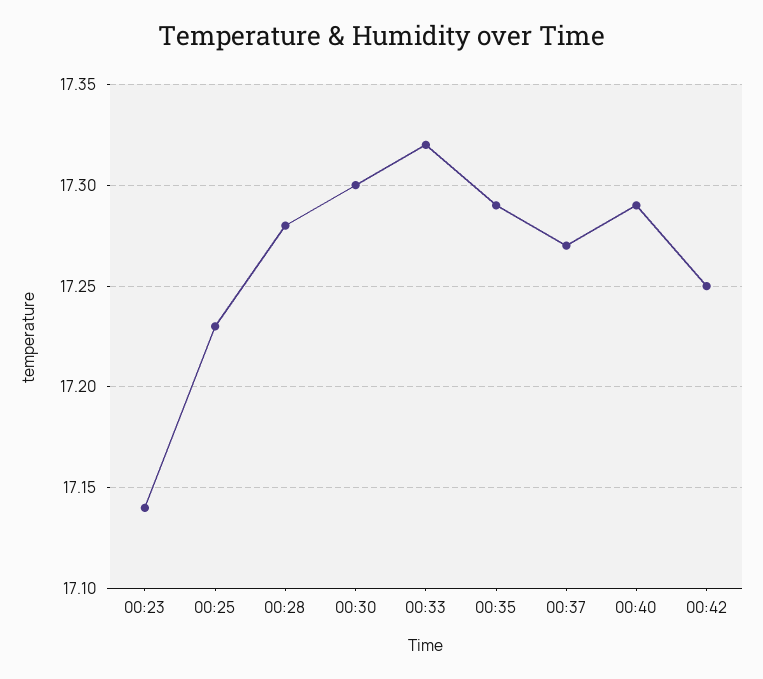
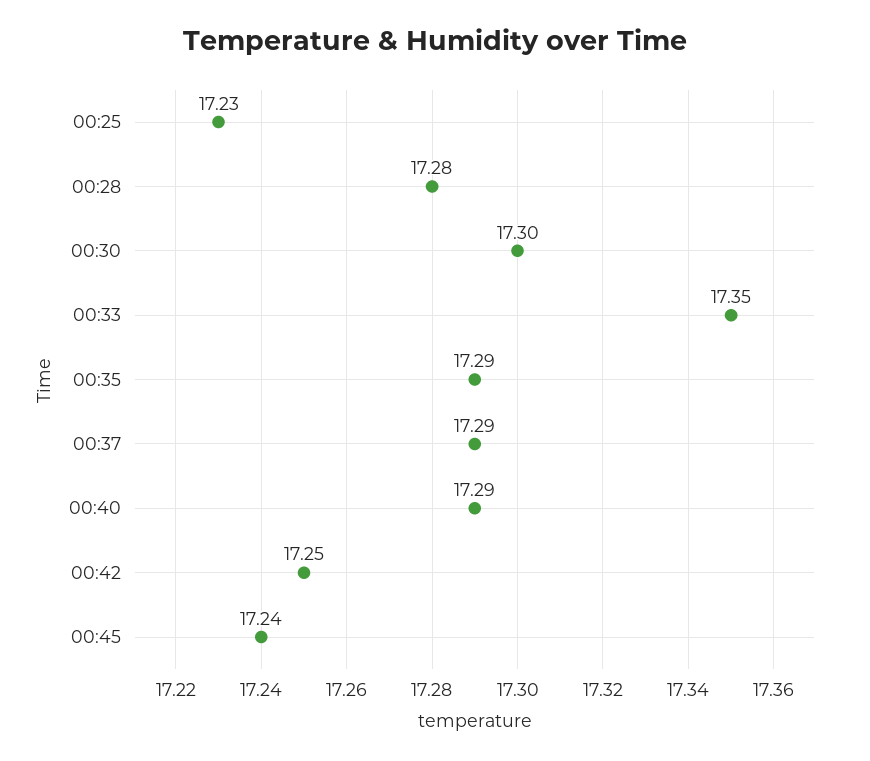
00:23: 17.14 -> none
00:33: 17.32 -> 17.35
00:37: 17.27 -> 17.29
00:45: none -> 17.24

